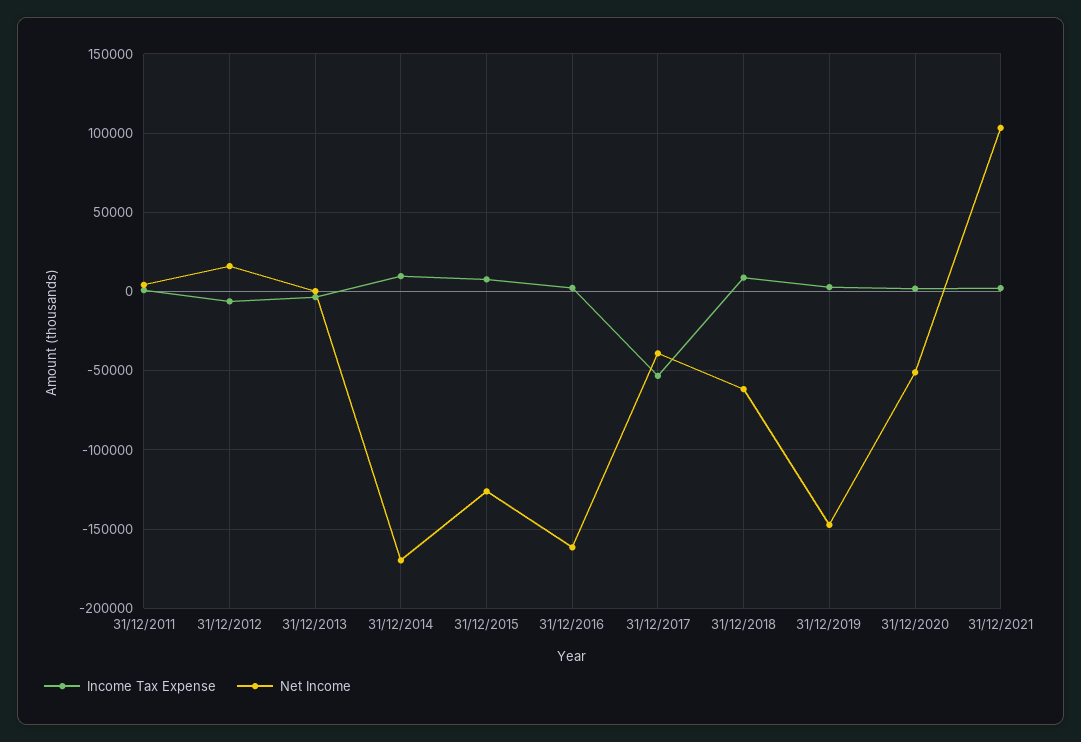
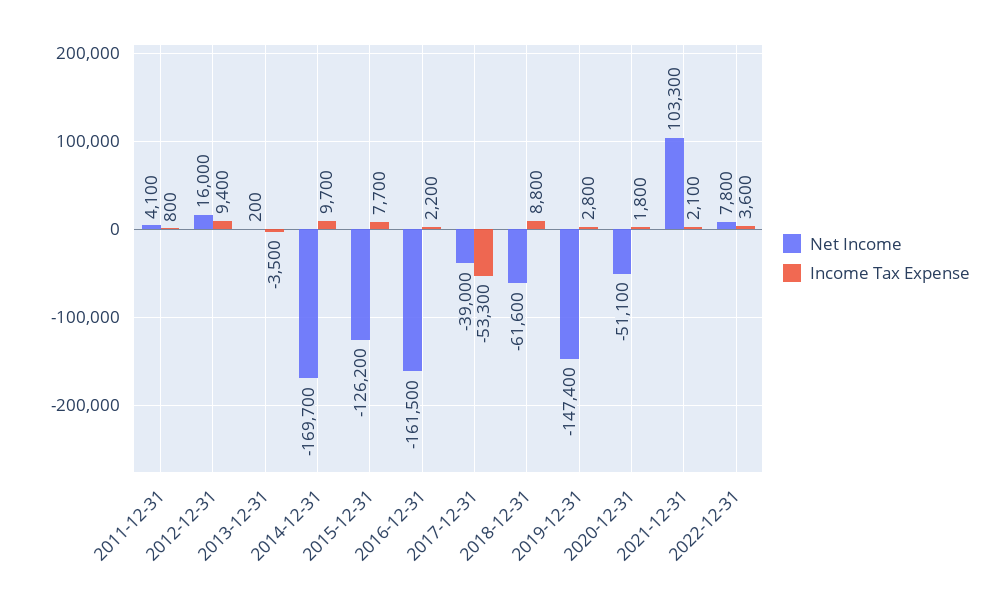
Income Tax Expense, 31/12/2012: -5000 -> 9400
Net Income, 2022-12-31: none -> 7800
Income Tax Expense, 2022-12-31: none -> 3600

